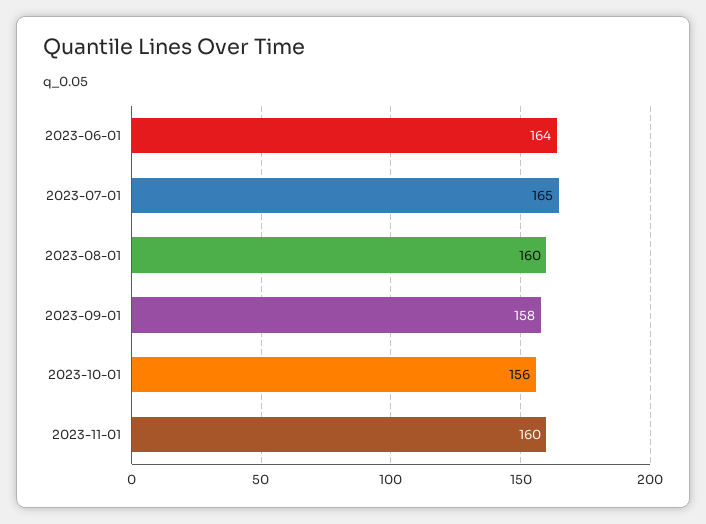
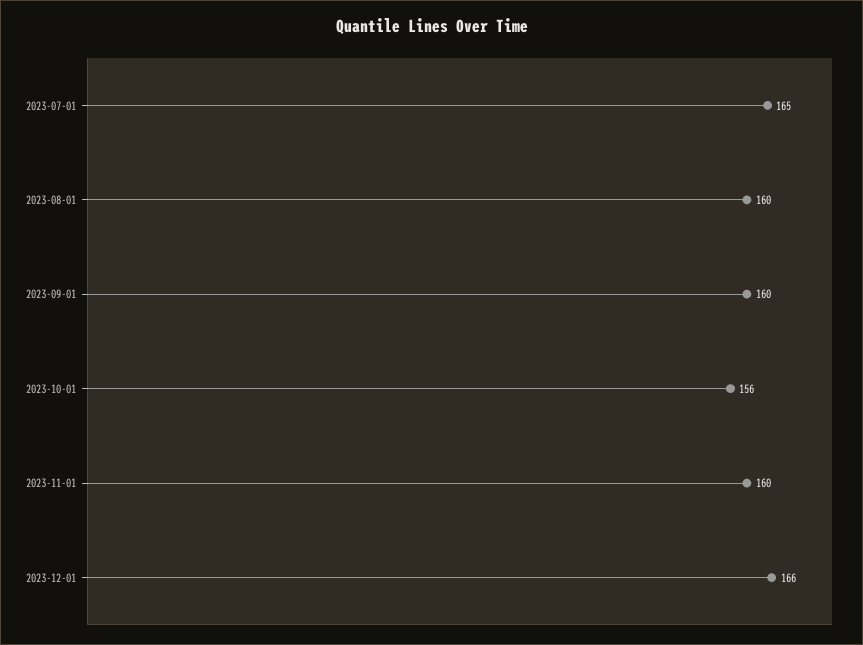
2023-06-01: 164 -> none
2023-09-01: 158 -> 160
2023-12-01: none -> 166

